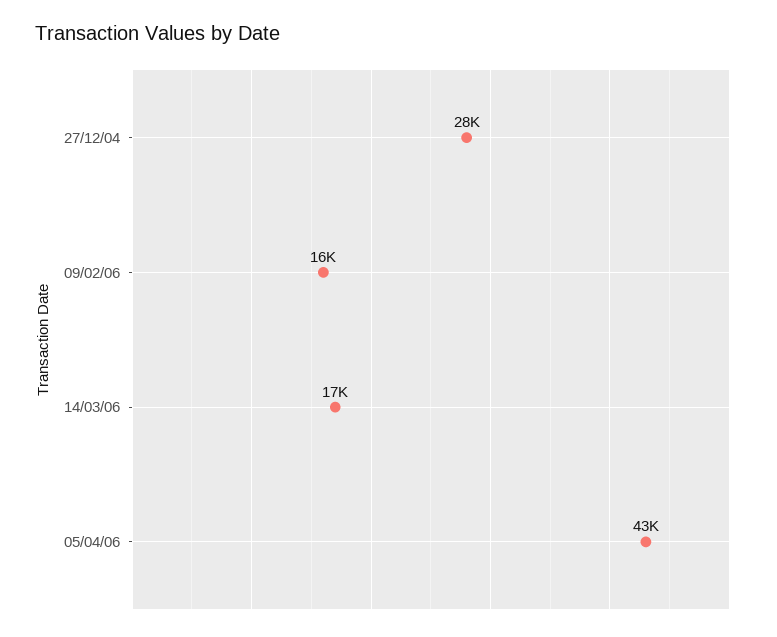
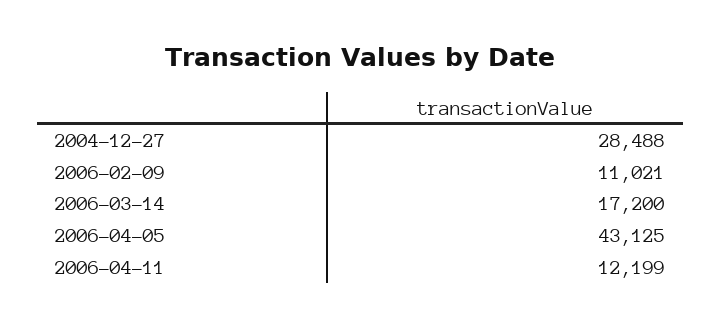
09/02/06: 16000 -> 11021
2006-04-11: none -> 12199

